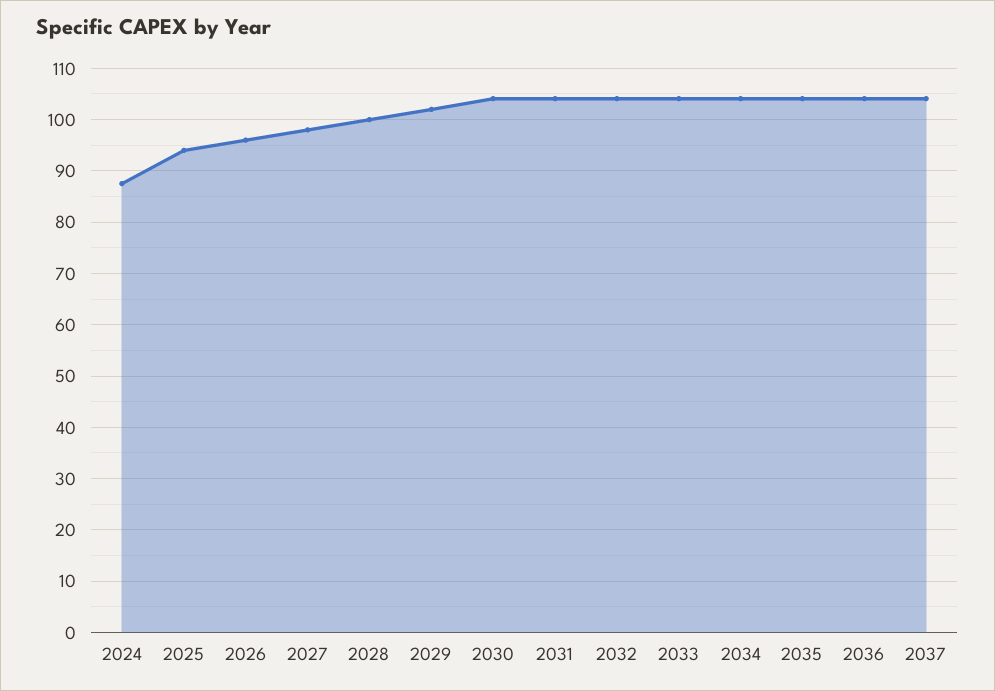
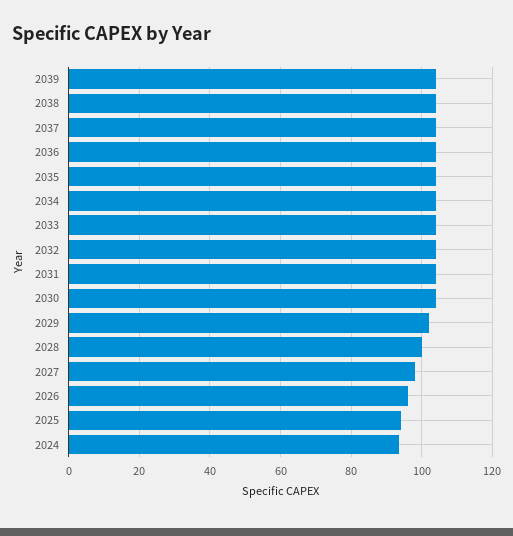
2024: 88 -> 94
2039: none -> 104
2038: none -> 104

